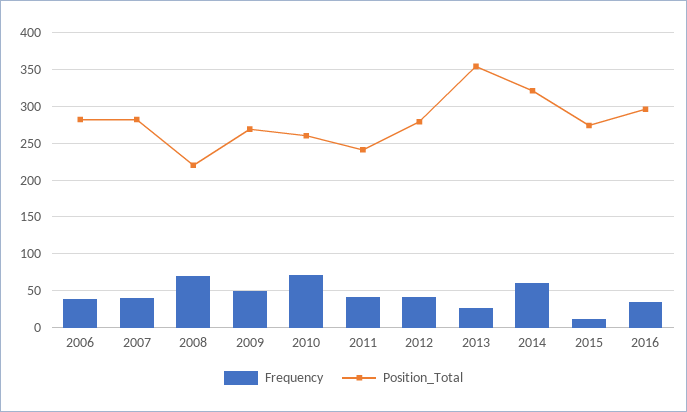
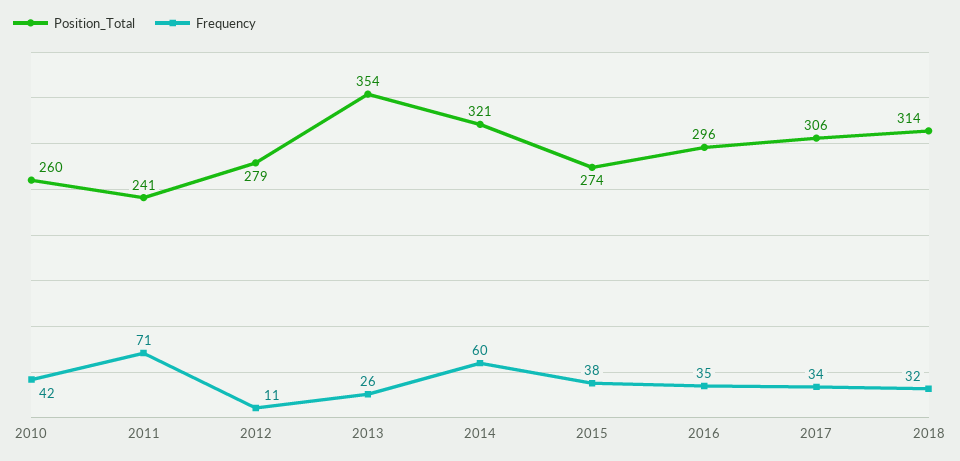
Frequency, 2006: 40 -> none
Position_Total, 2006: 280 -> none
Frequency, 2007: 40 -> none
Position_Total, 2007: 280 -> none
Frequency, 2008: 70 -> none
Position_Total, 2008: 220 -> none
Frequency, 2009: 50 -> none
Position_Total, 2009: 270 -> none
Frequency, 2010: 70 -> 42
Frequency, 2011: 40 -> 71
Frequency, 2012: 40 -> 11
Frequency, 2015: 10 -> 38
Position_Total, 2017: none -> 306
Frequency, 2017: none -> 34
Position_Total, 2018: none -> 314
Frequency, 2018: none -> 32

